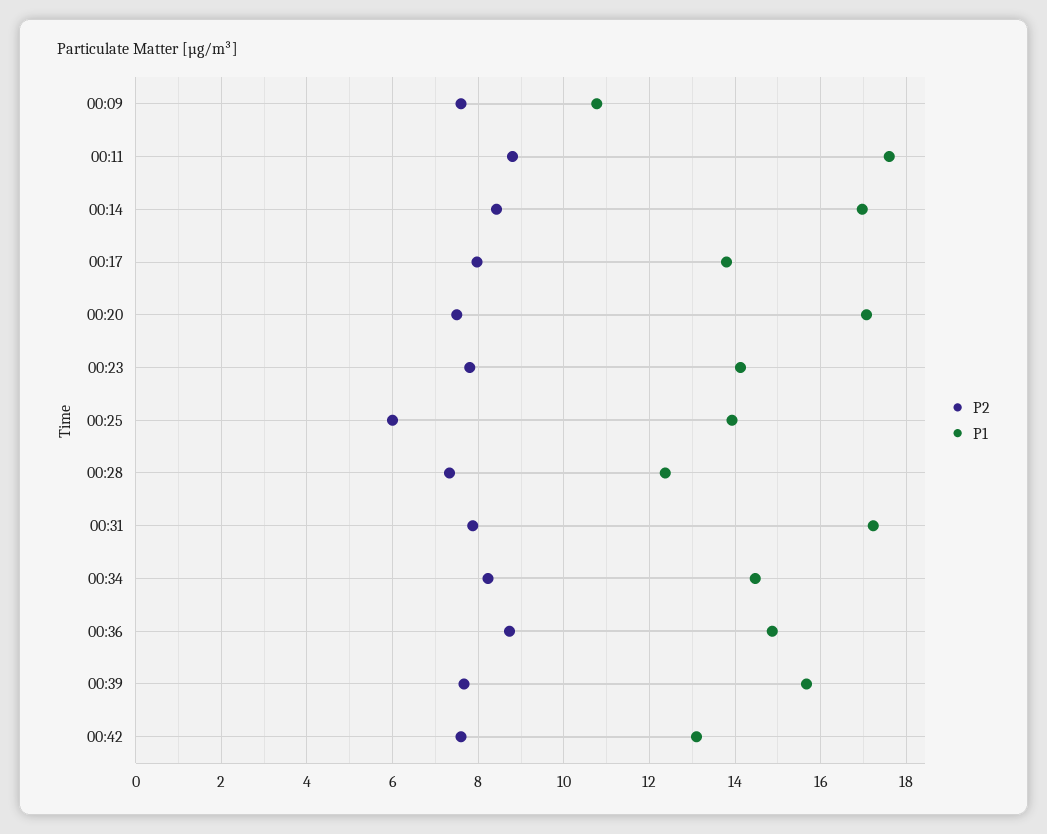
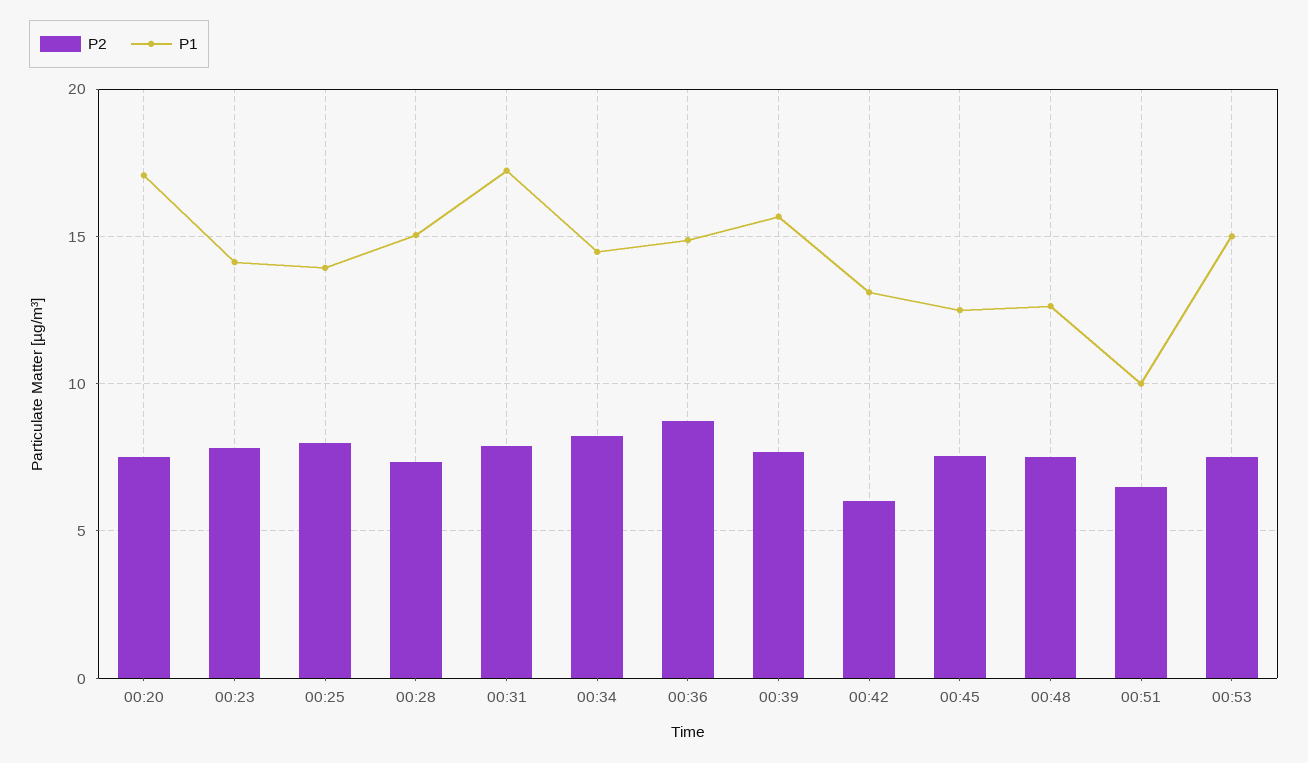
P2, 00:09: 7.6 -> none
P1, 00:09: 10.8 -> none
P2, 00:11: 8.8 -> none
P1, 00:11: 17.6 -> none
P2, 00:14: 8.4 -> none
P1, 00:14: 17 -> none
P2, 00:17: 8 -> none
P1, 00:17: 13.8 -> none
P2, 00:25: 6 -> 8
P1, 00:28: 12.4 -> 15
P2, 00:42: 7.6 -> 6
P2, 00:45: none -> 7.5
P1, 00:45: none -> 12.5
P2, 00:48: none -> 7.5
P1, 00:48: none -> 12.5
P2, 00:51: none -> 6.5
P1, 00:51: none -> 10
P2, 00:53: none -> 7.5
P1, 00:53: none -> 15

